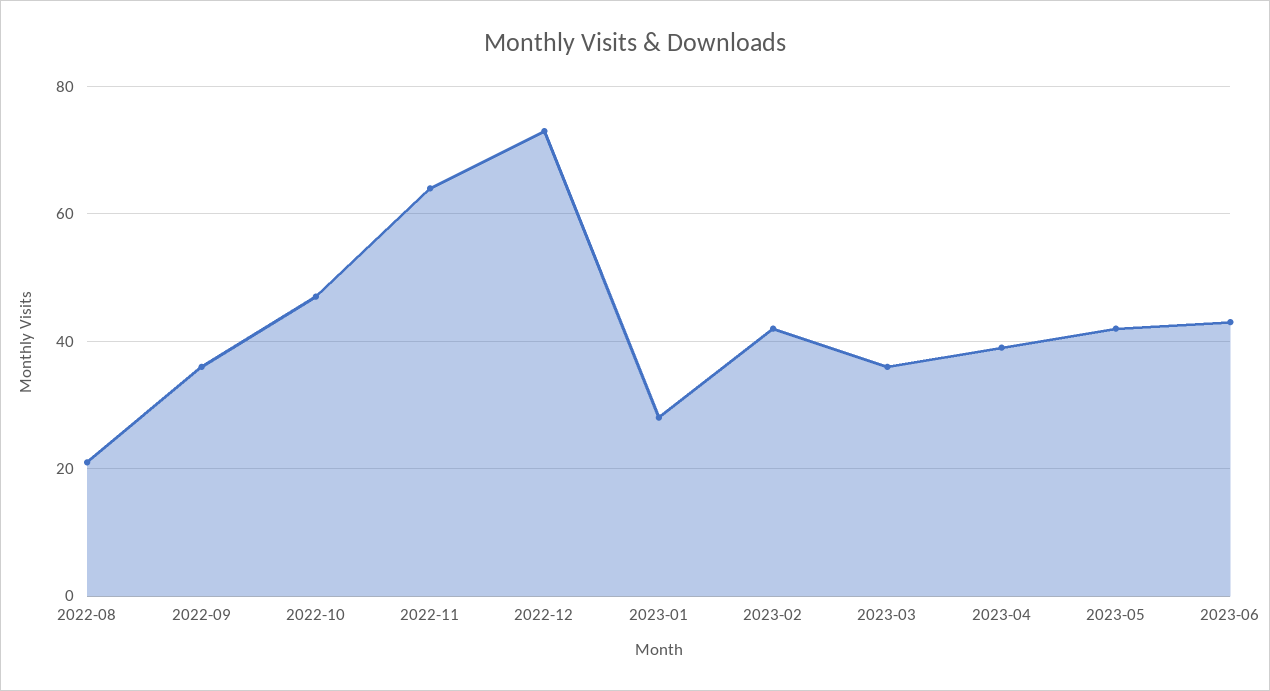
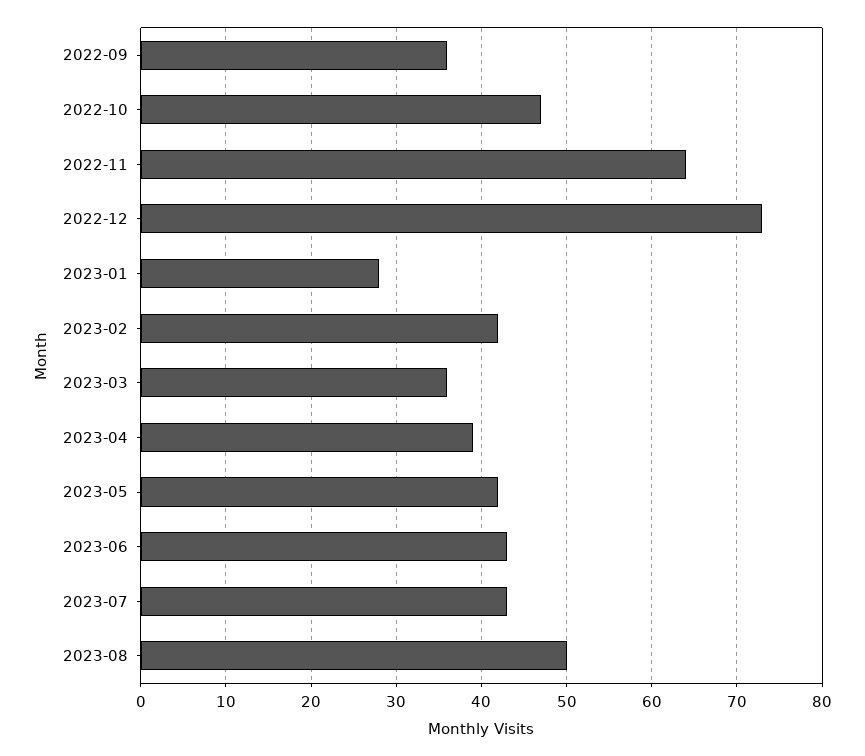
2022-08: 20 -> none
2023-07: none -> 43
2023-08: none -> 50

